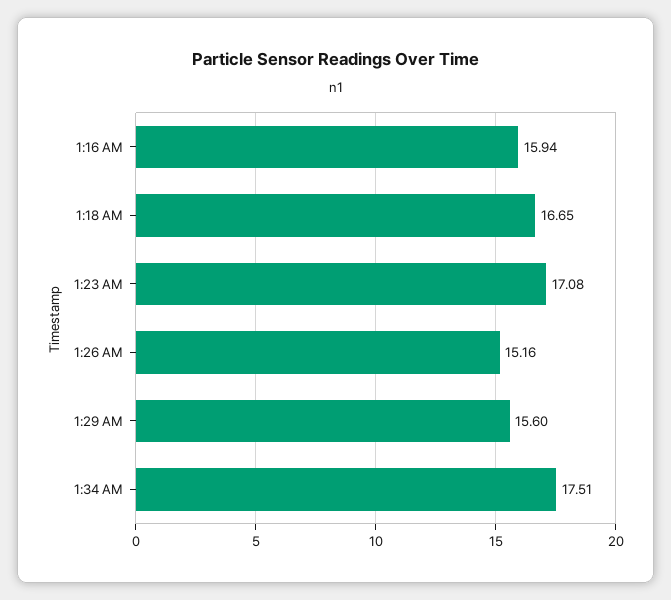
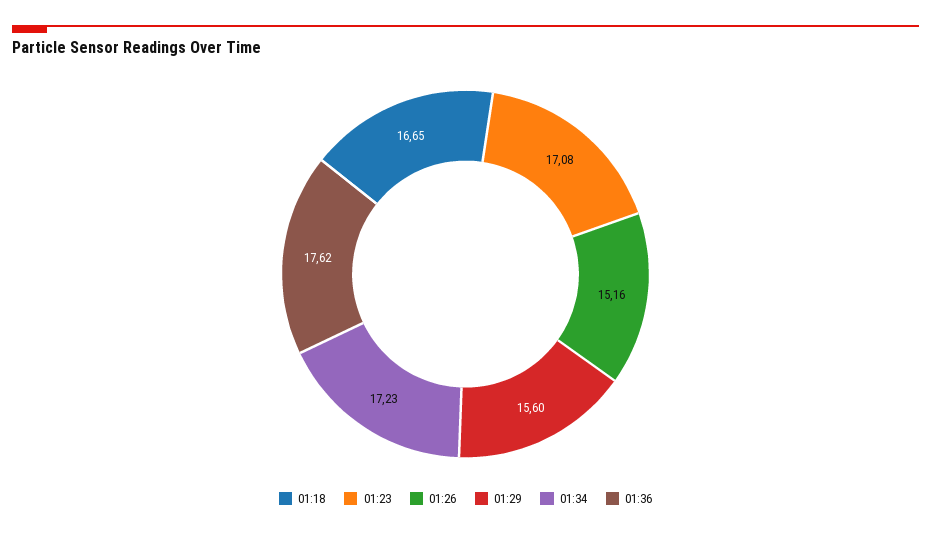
1:16 AM: 15.94 -> none
1:34 AM: 17.51 -> 17.23
01:36: none -> 17.62

